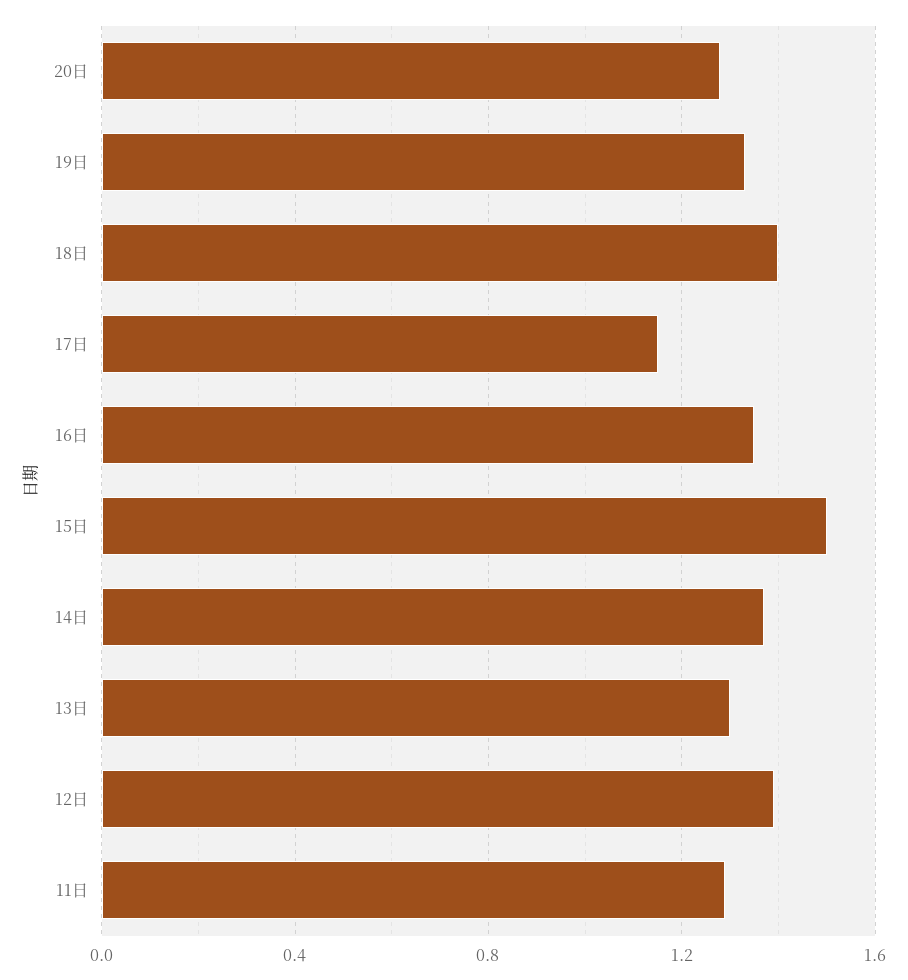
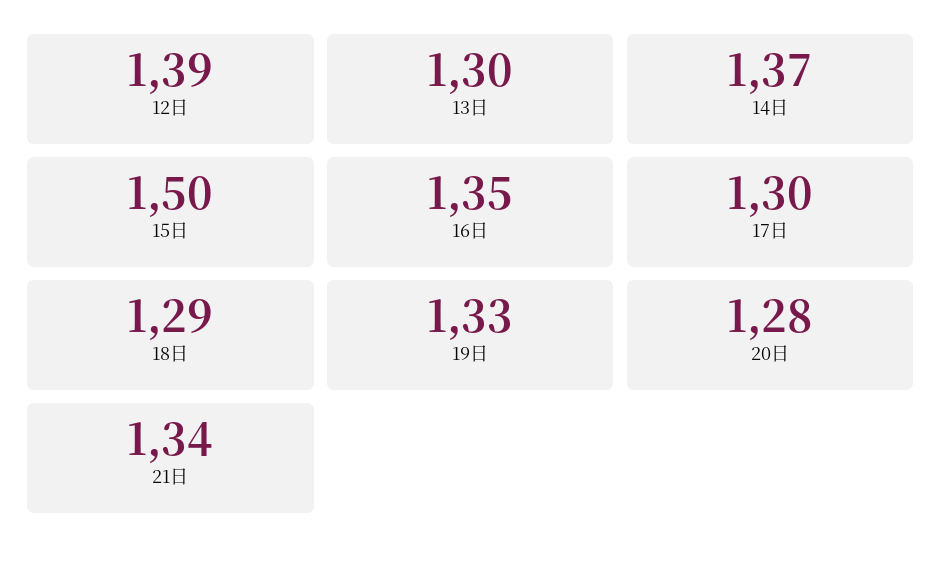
18日: 1.4 -> 1.29
17日: 1.15 -> 1.3
11日: 1.3 -> none
21日: none -> 1.34

